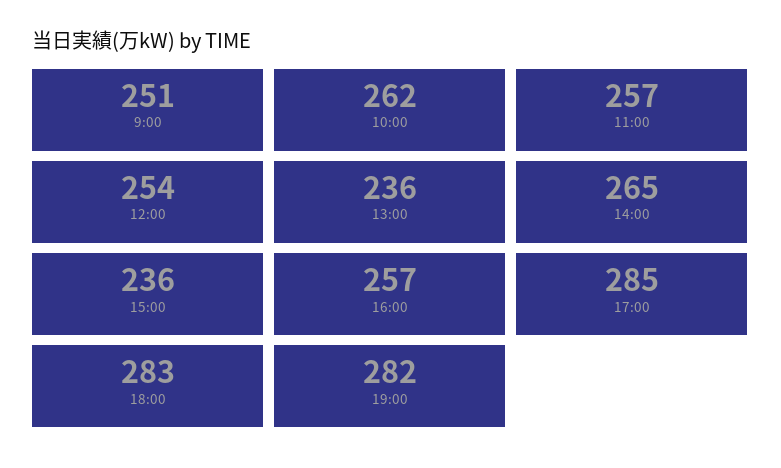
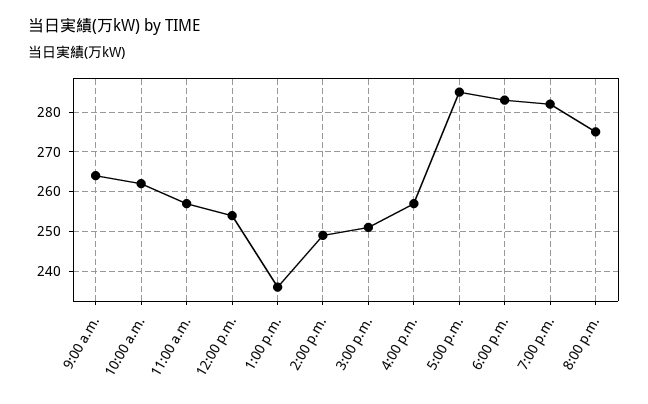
9:00: 251 -> 265
14:00: 265 -> 250
15:00: 236 -> 250
8:00 p.m.: none -> 275

